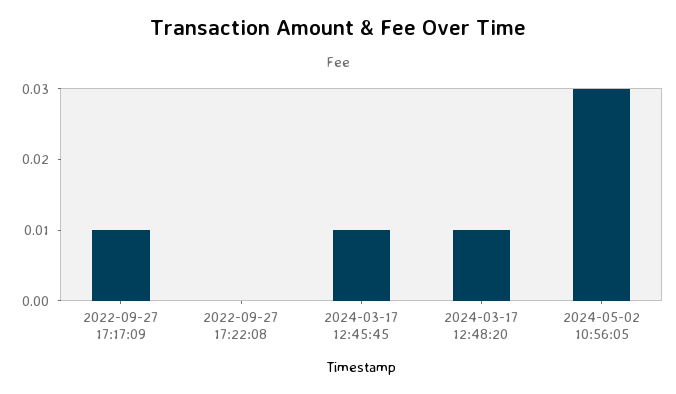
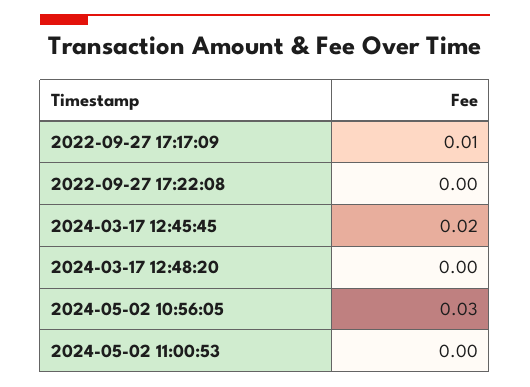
2024-03-17 12:45:45: 0.01 -> 0.02
2024-03-17 12:48:20: 0.01 -> 0
2024-05-02 11:00:53: none -> 0

